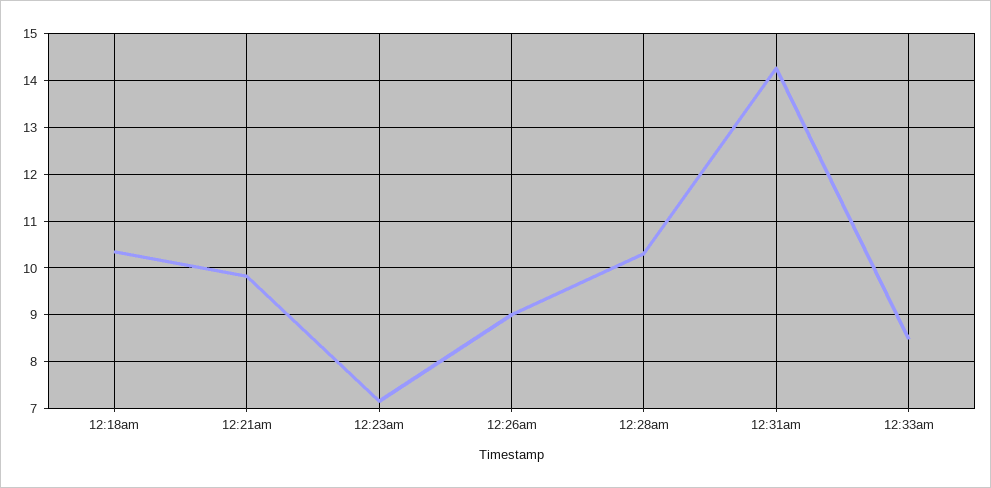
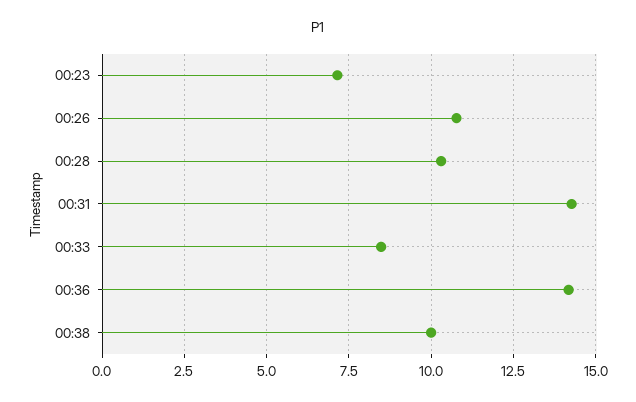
12:18am: 10.4 -> none
12:21am: 9.8 -> none
12:26am: 9 -> 10.75
00:36: none -> 14.25
00:38: none -> 10

